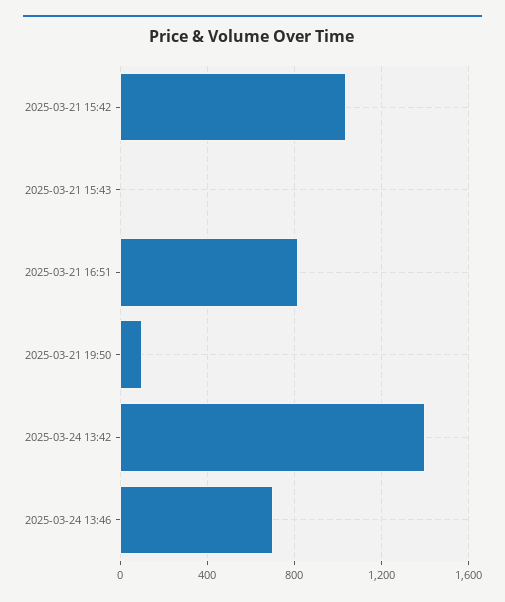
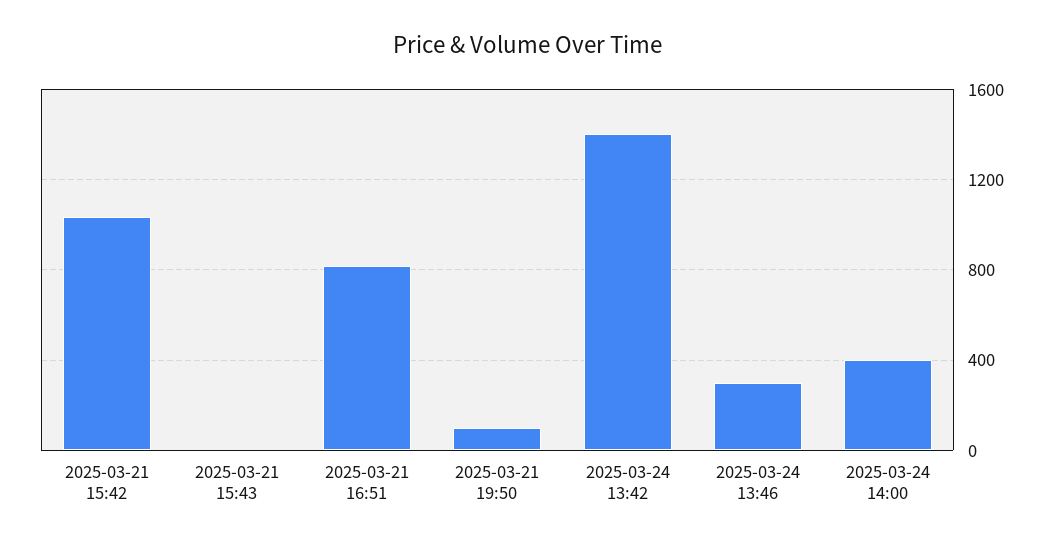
2025-03-24 13:46: 700 -> 300
2025-03-24 14:00: none -> 400

